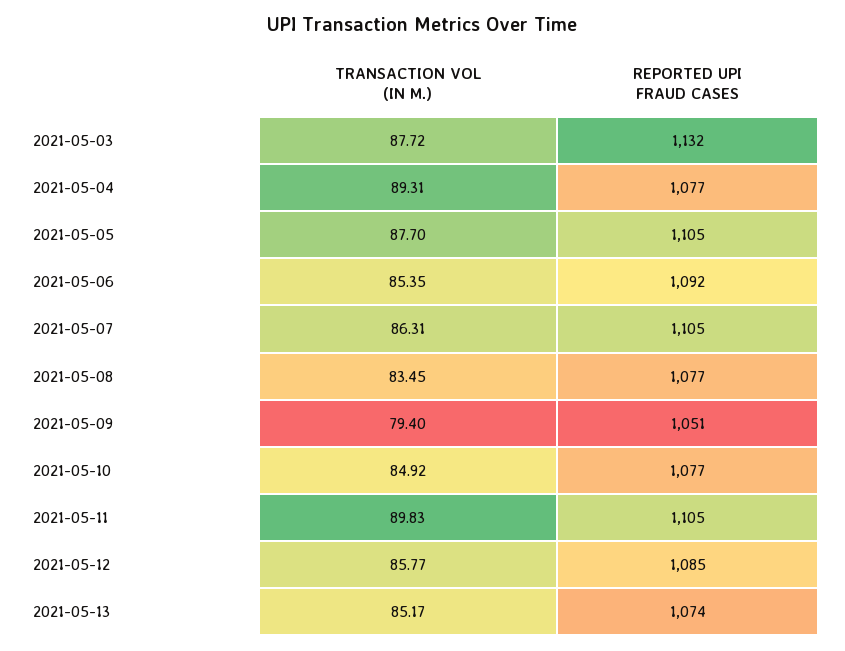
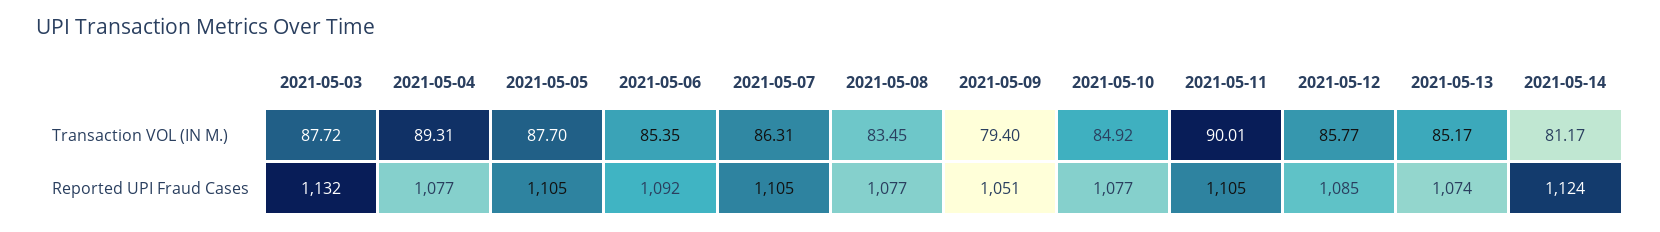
TRANSACTION VOL (IN M.), 2021-05-11: 89.83 -> 90.01
TRANSACTION VOL (IN M.), 2021-05-14: none -> 81.17
REPORTED UPI FRAUD CASES, 2021-05-14: none -> 1124

